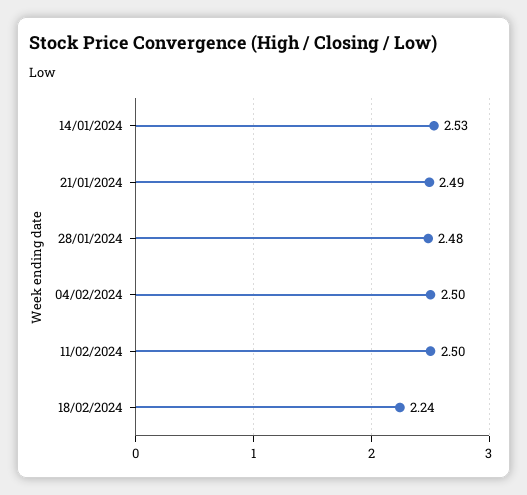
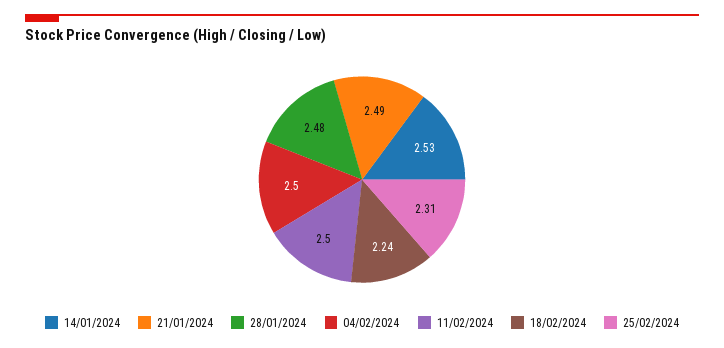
25/02/2024: none -> 2.31

